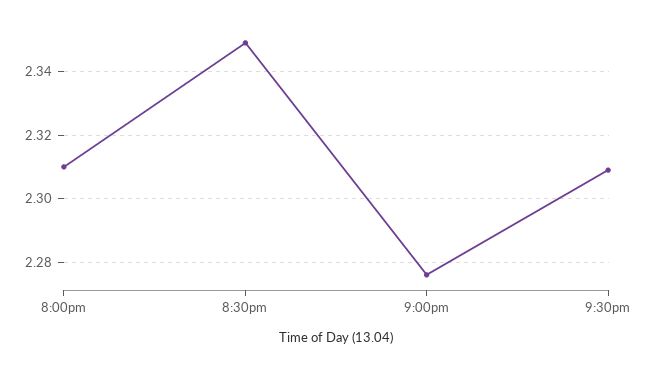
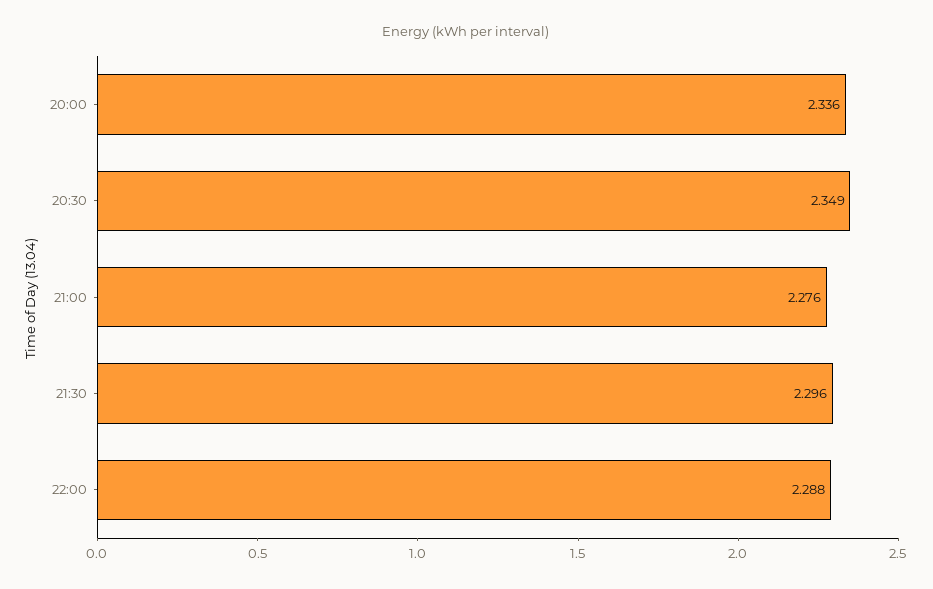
8:00pm: 2.31 -> 2.336
9:30pm: 2.31 -> 2.296
22:00: none -> 2.288

